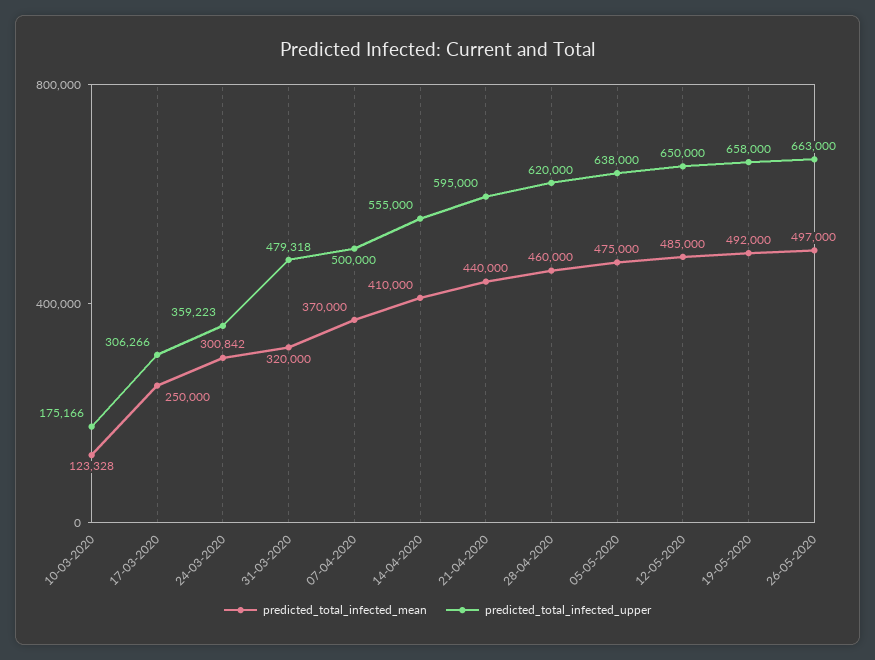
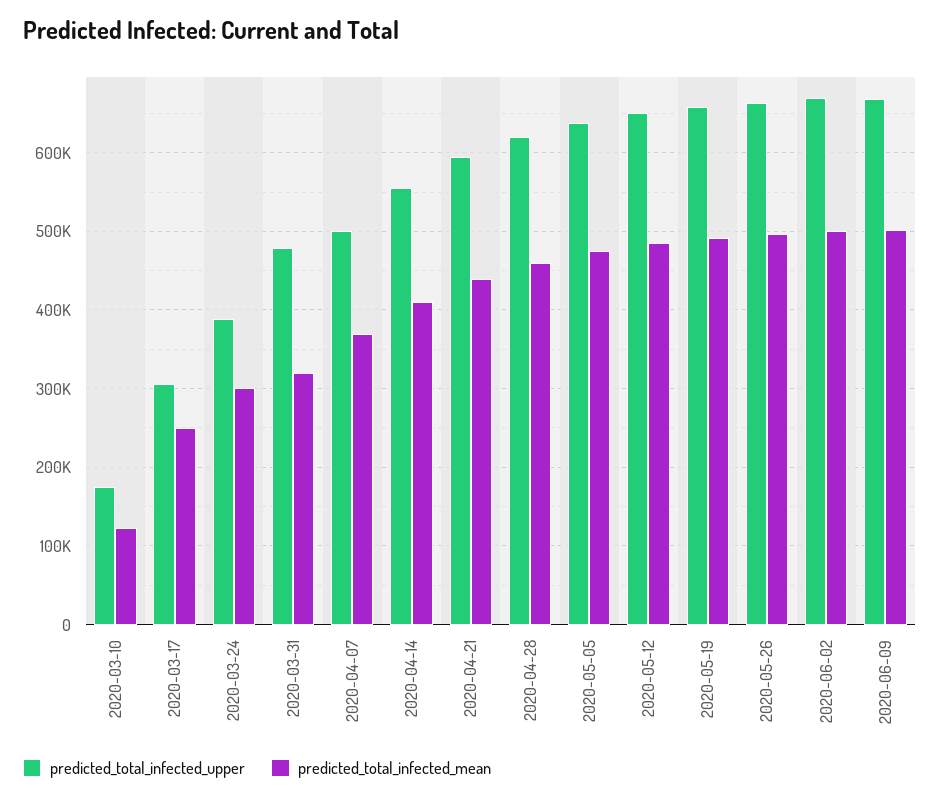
predicted_total_infected_upper, 24-03-2020: 359223 -> 390000
predicted_total_infected_upper, 2020-06-02: none -> 670000
predicted_total_infected_mean, 2020-06-02: none -> 500000
predicted_total_infected_upper, 2020-06-09: none -> 670000
predicted_total_infected_mean, 2020-06-09: none -> 500000

